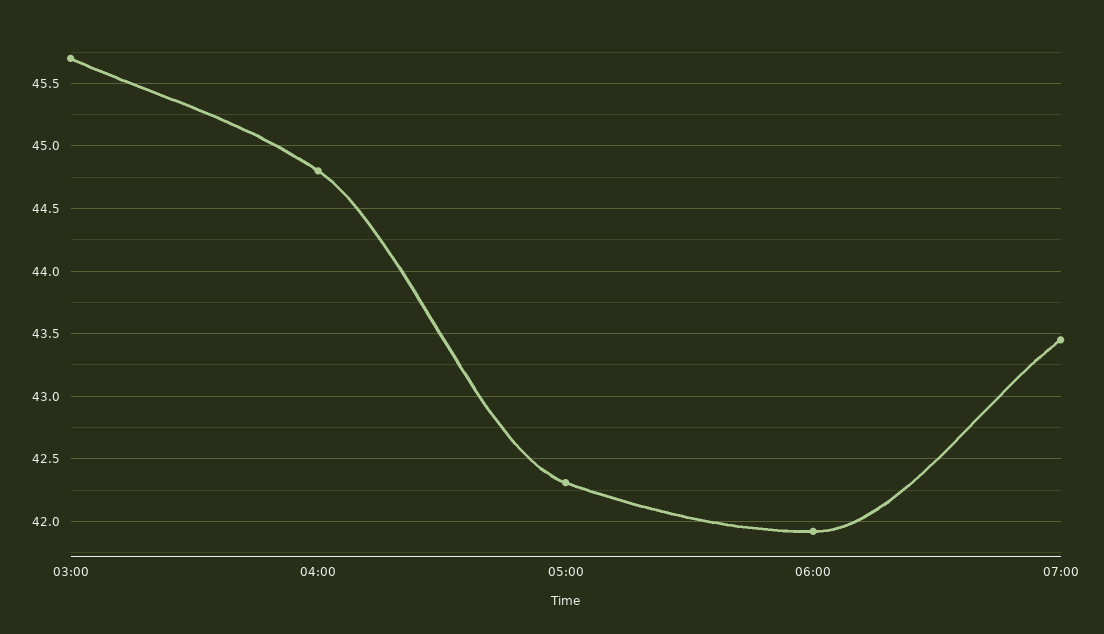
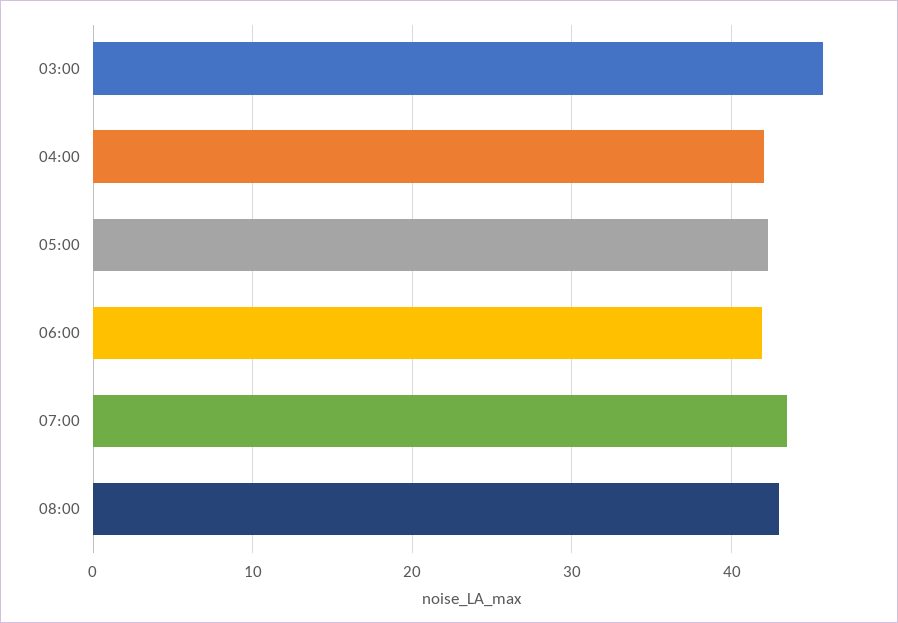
04:00: 44.8 -> 42
08:00: none -> 43

